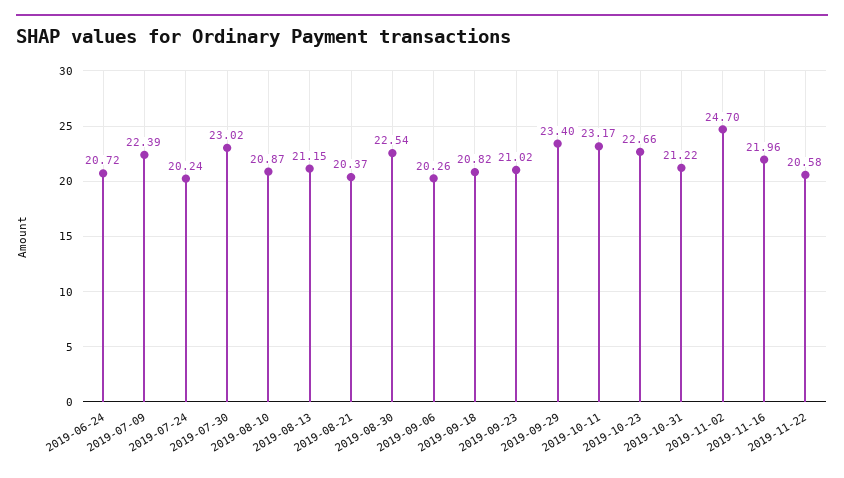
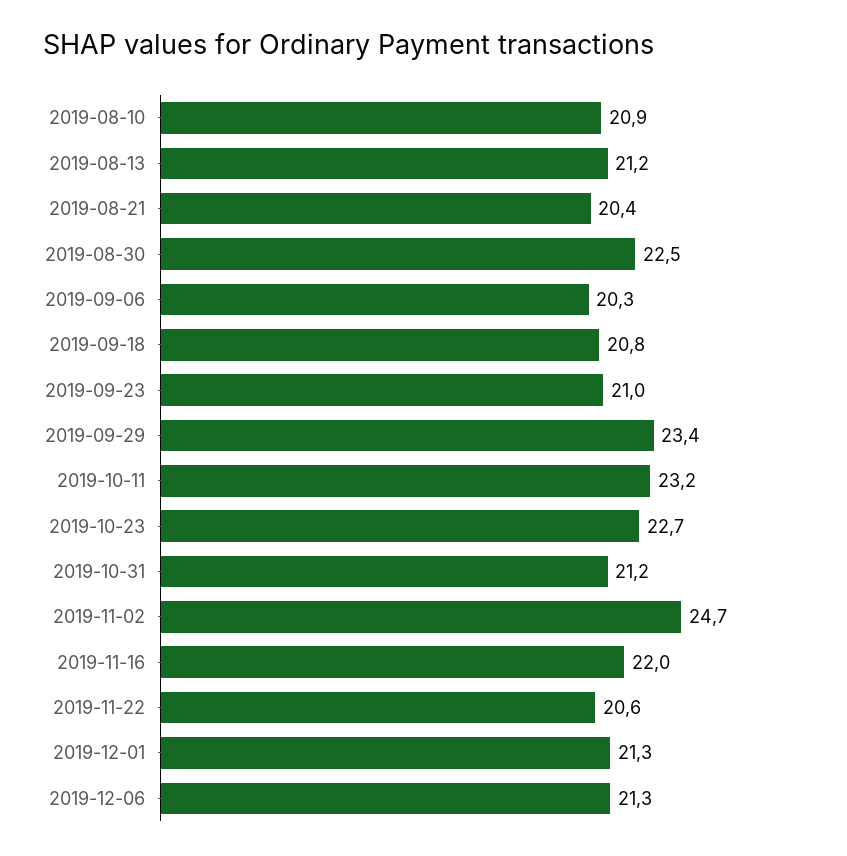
2019-06-24: 20.72 -> none
2019-07-09: 22.39 -> none
2019-07-24: 20.24 -> none
2019-07-30: 23.02 -> none
2019-12-01: none -> 21.3
2019-12-06: none -> 21.3

